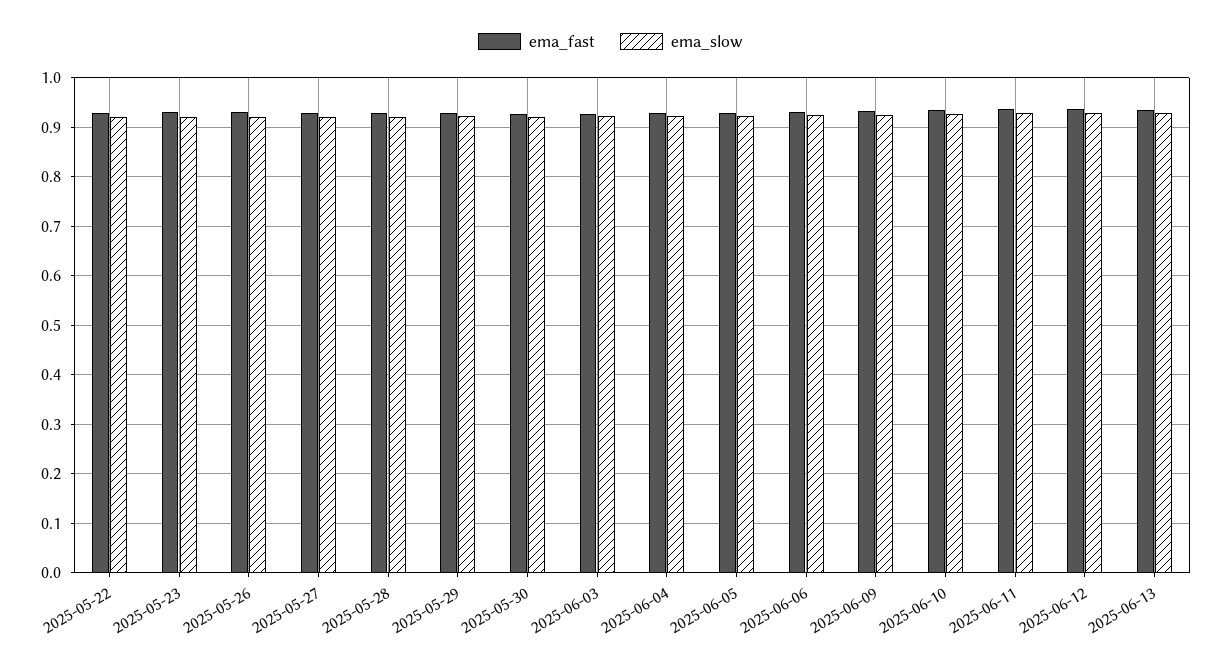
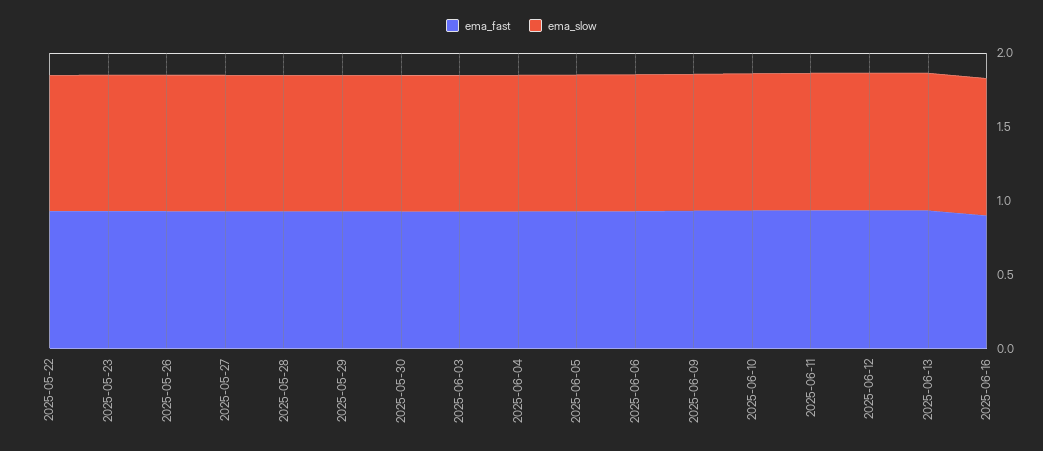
ema_fast, 2025-06-16: none -> 0.9
ema_slow, 2025-06-16: none -> 0.9

